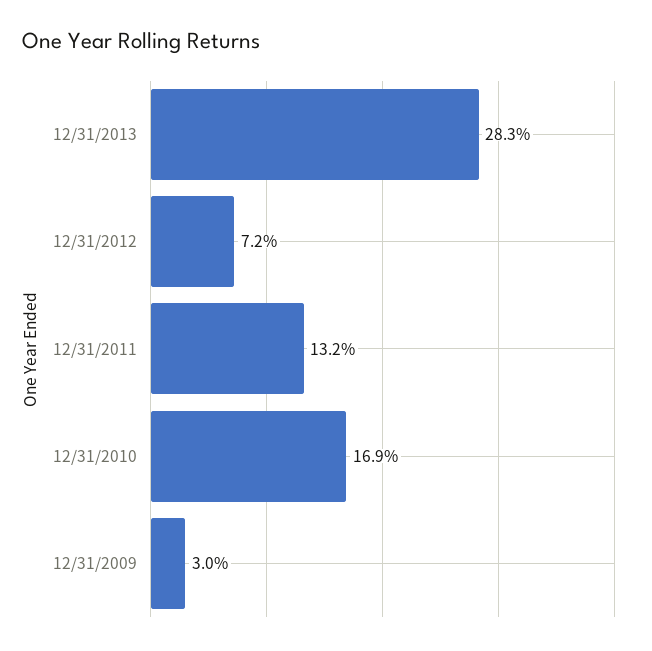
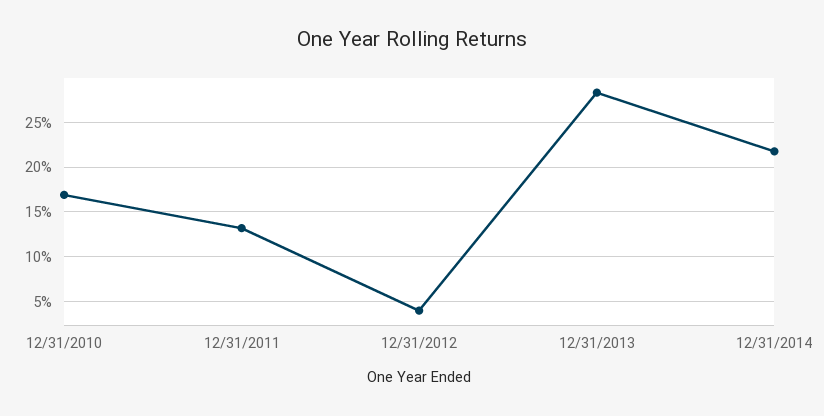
12/31/2012: 7.2 -> 4
12/31/2009: 3 -> none
12/31/2014: none -> 22

